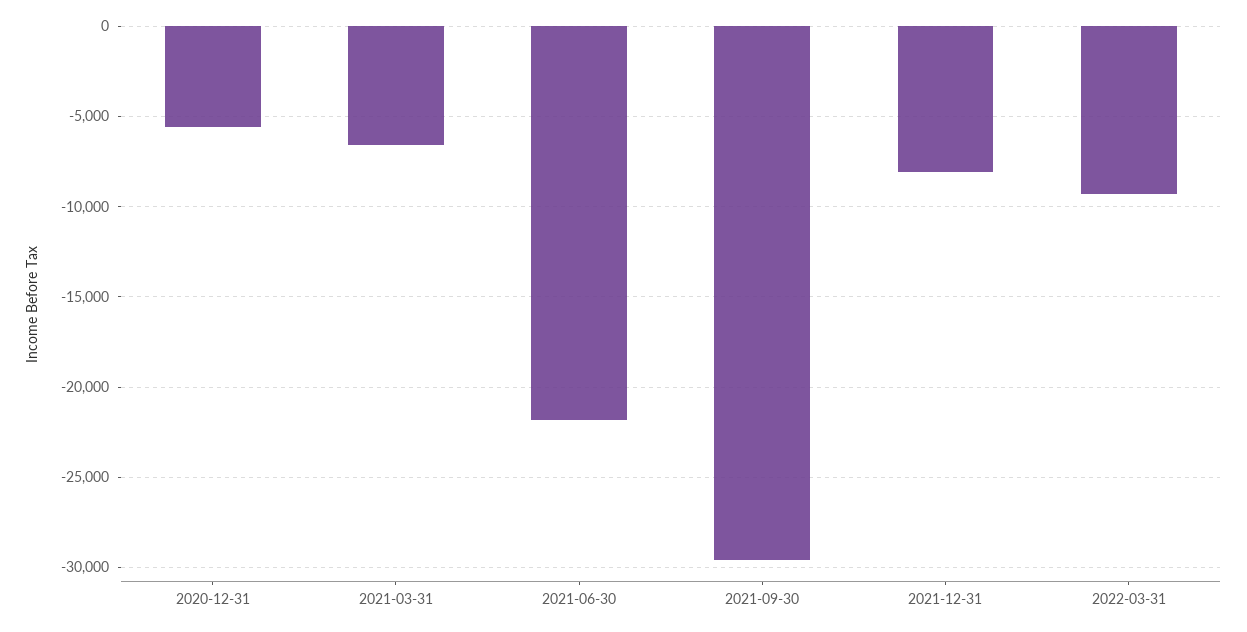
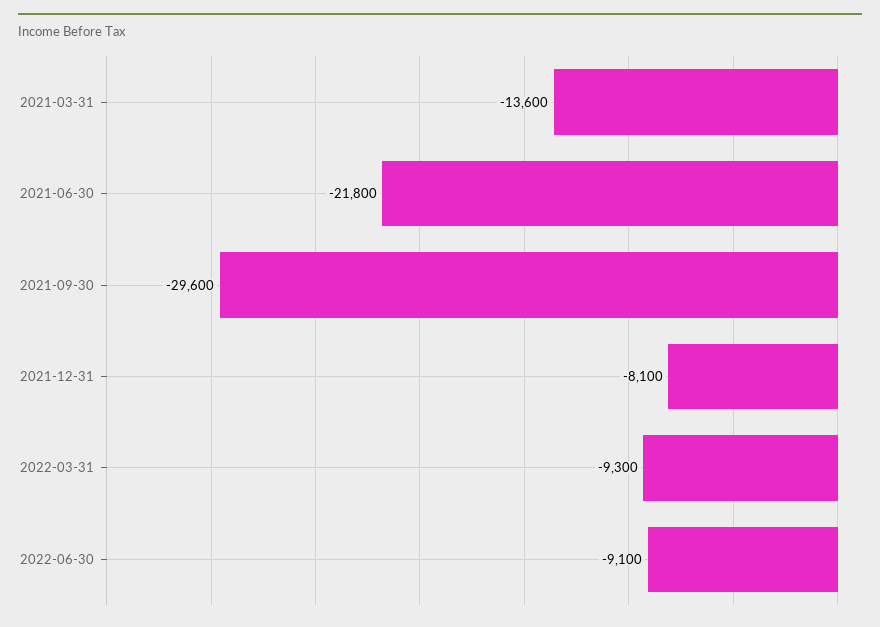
2020-12-31: -5500 -> none
2021-03-31: -6500 -> -13600
2022-06-30: none -> -9100

